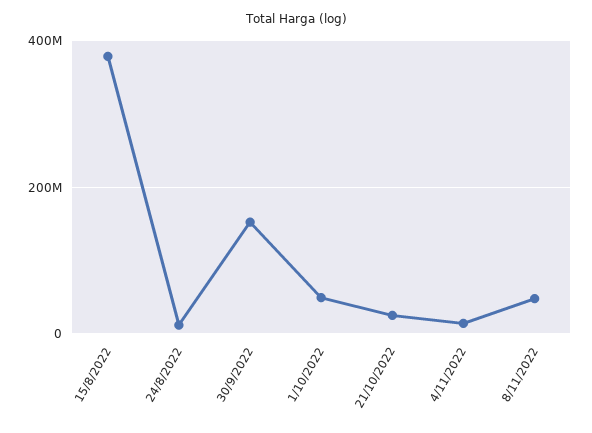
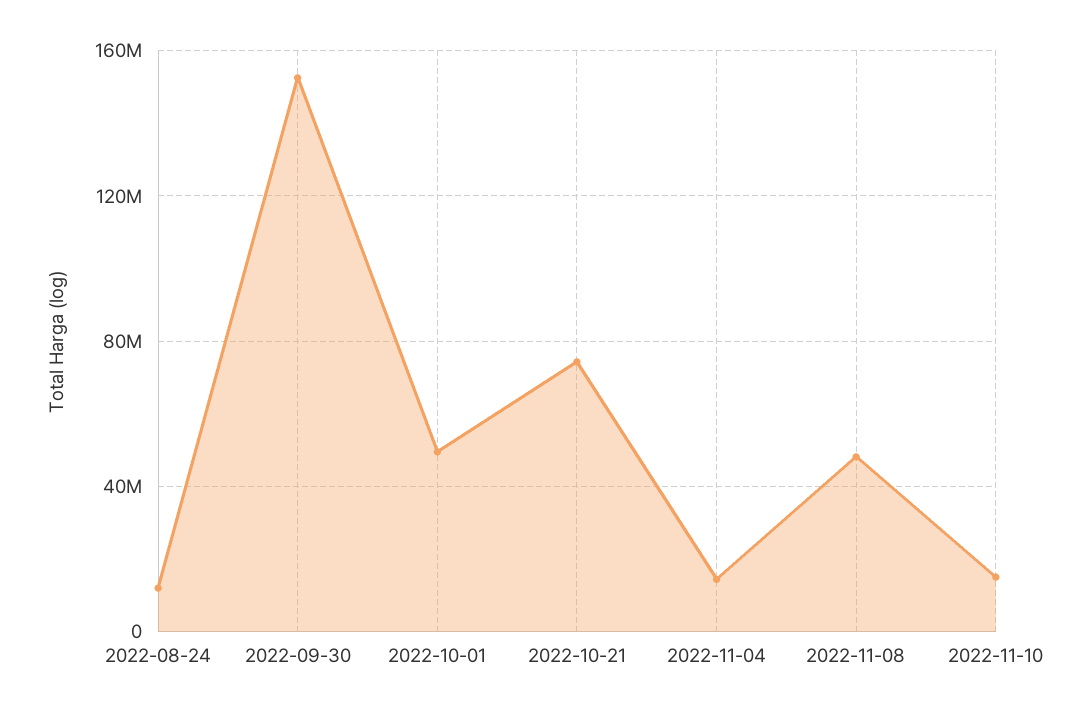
15/8/2022: 380000000 -> none
21/10/2022: 20000000 -> 75000000
2022-11-10: none -> 15000000

